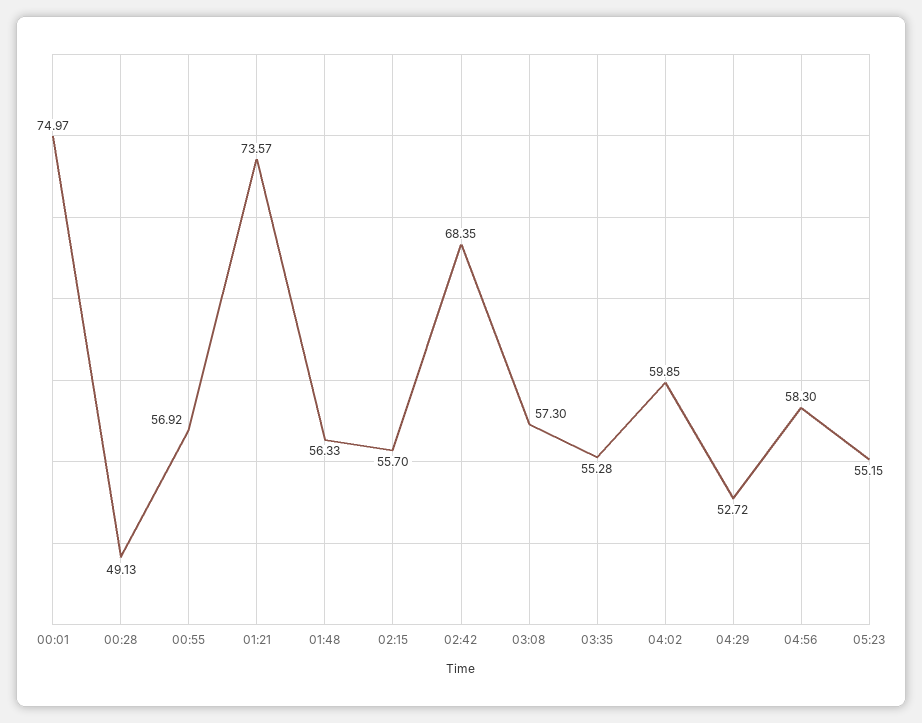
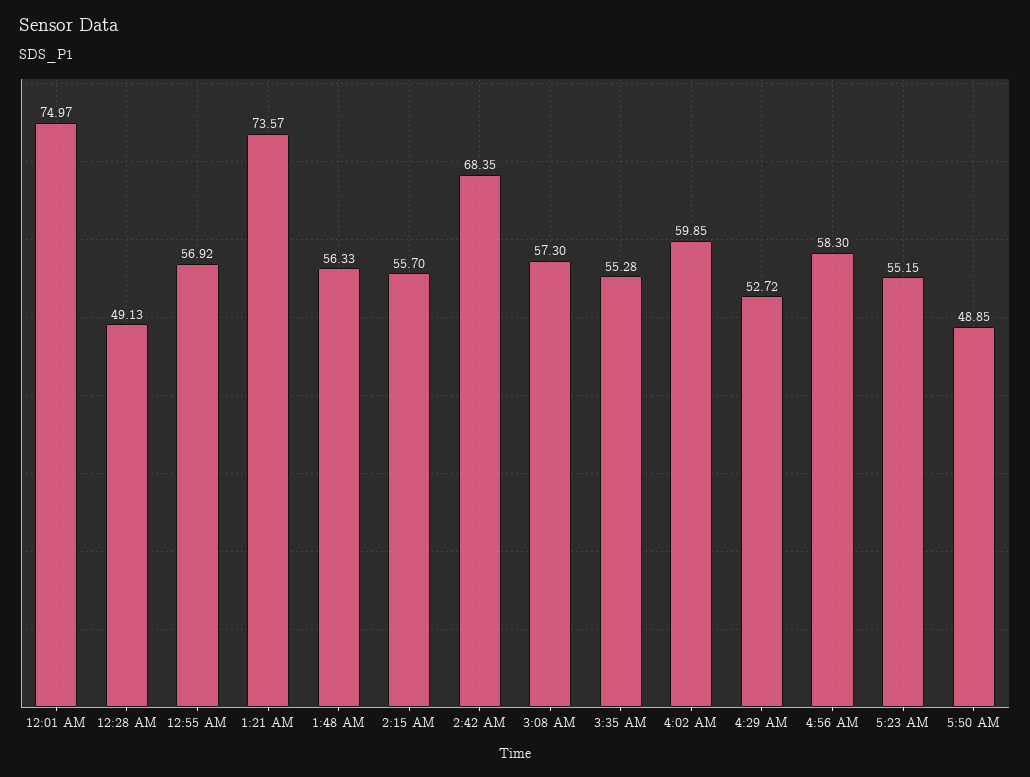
5:50 AM: none -> 48.85

